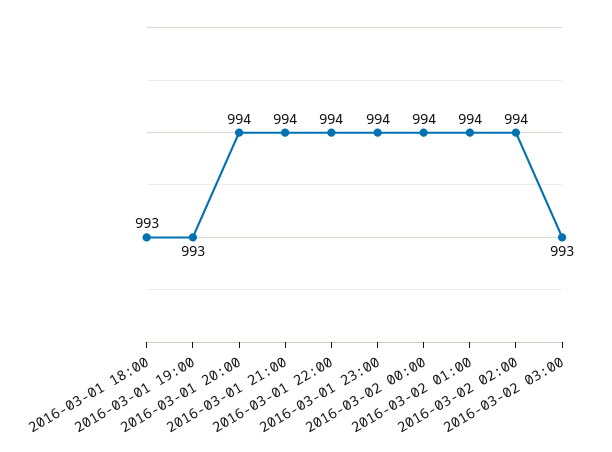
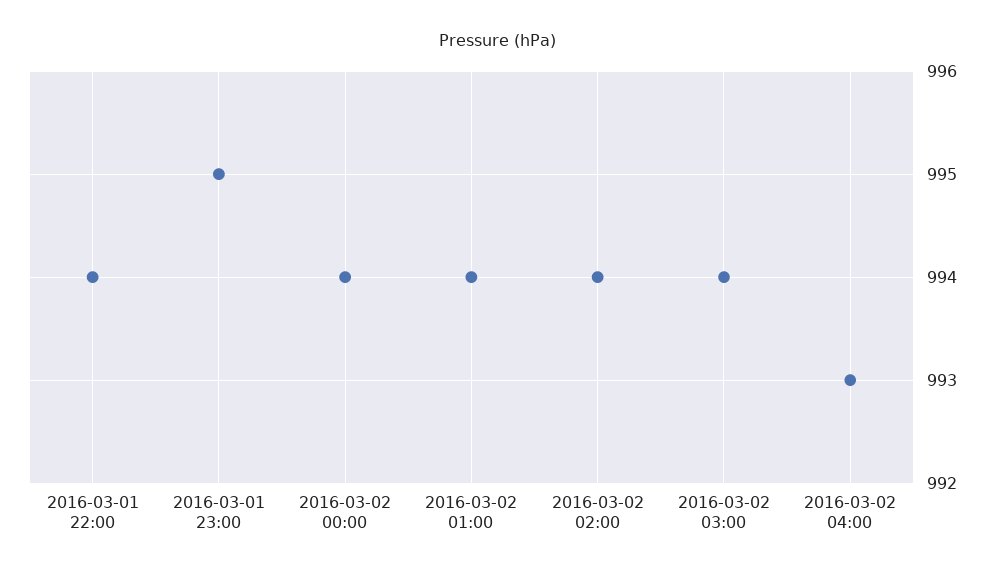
2016-03-01 18:00: 993 -> none
2016-03-01 19:00: 993 -> none
2016-03-01 20:00: 994 -> none
2016-03-01 21:00: 994 -> none
2016-03-01 23:00: 994 -> 995
2016-03-02 03:00: 993 -> 994
2016-03-02 04:00: none -> 993

